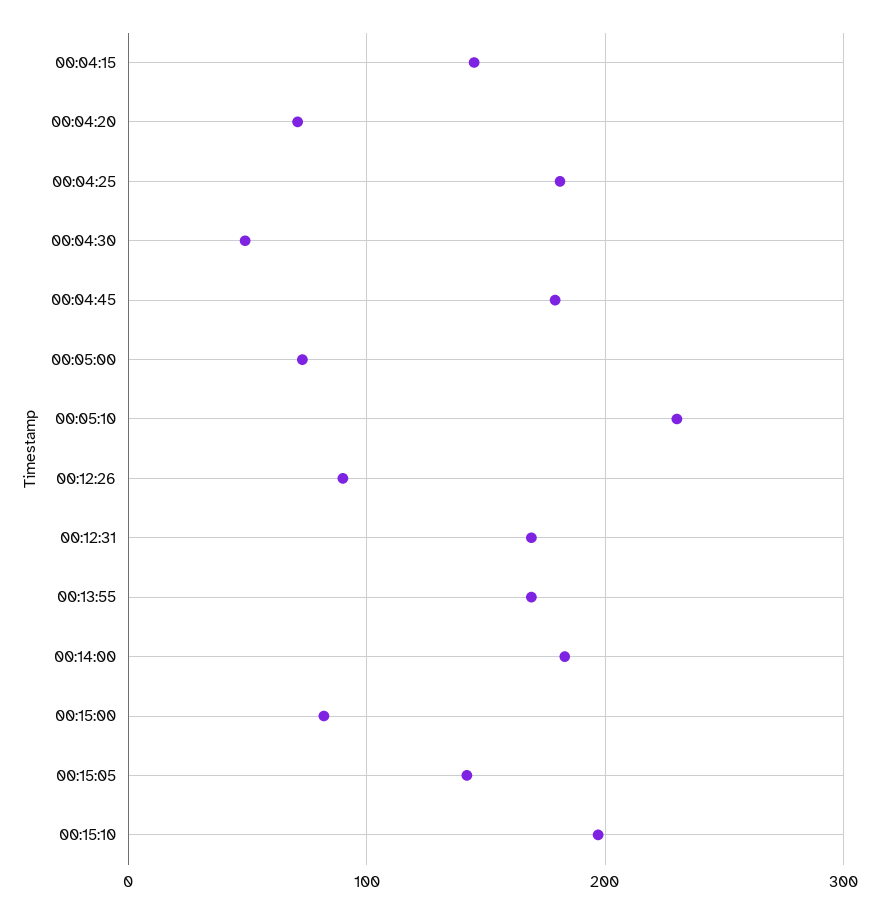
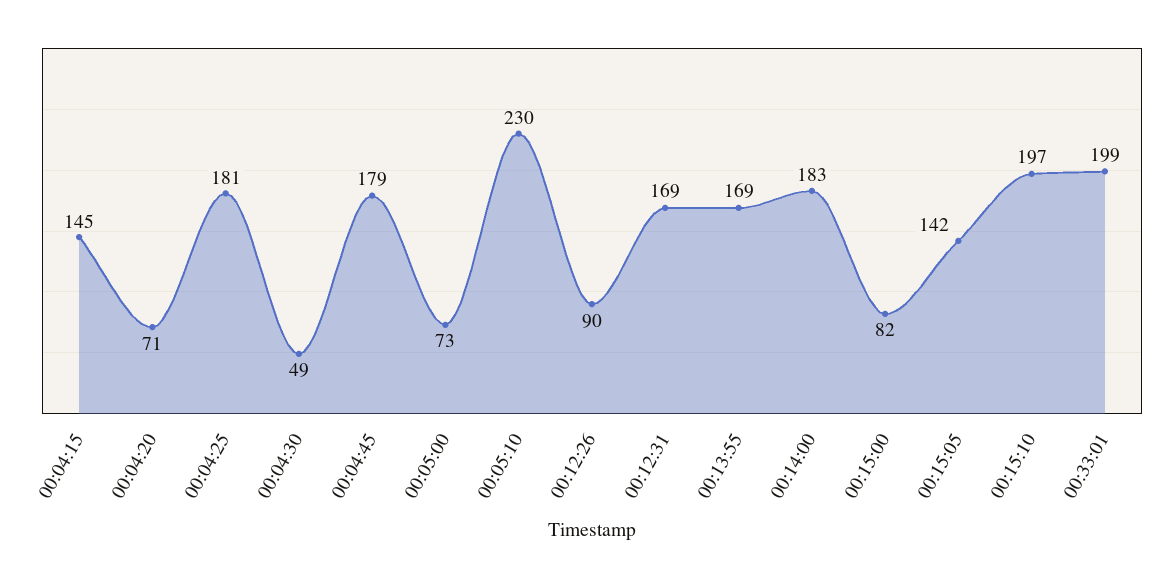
00:33:01: none -> 199

